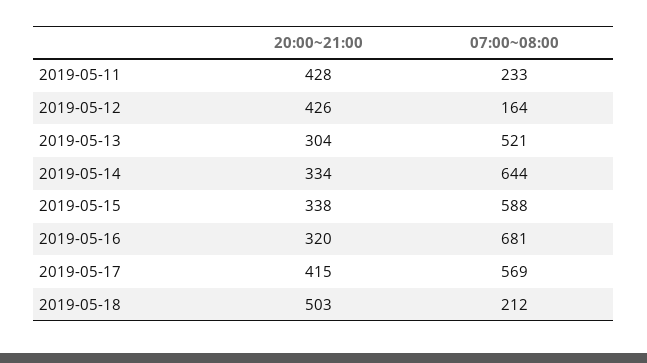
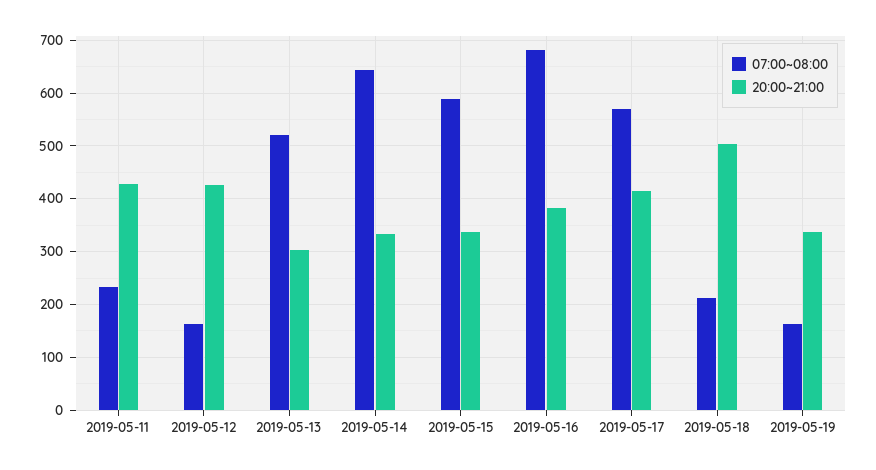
20:00~21:00, 2019-05-16: 320 -> 380
07:00~08:00, 2019-05-19: none -> 160
20:00~21:00, 2019-05-19: none -> 340

